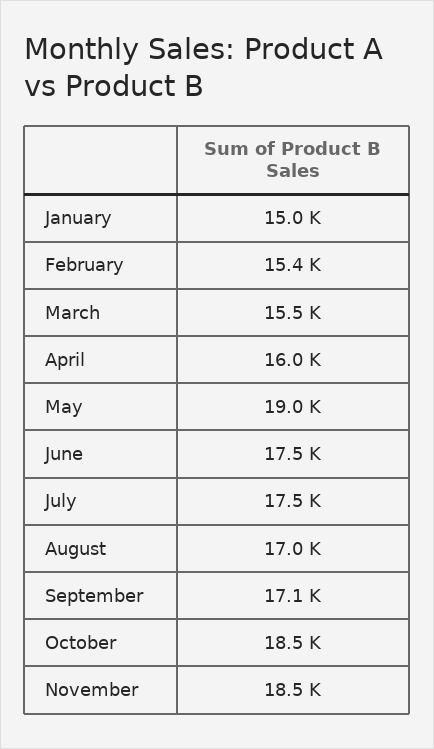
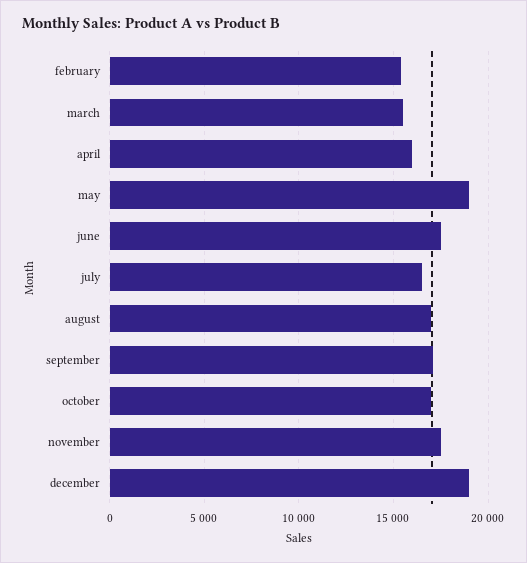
January: 15000 -> none
July: 17500 -> 16500
October: 18500 -> 17000
November: 18500 -> 17500
december: none -> 19000

